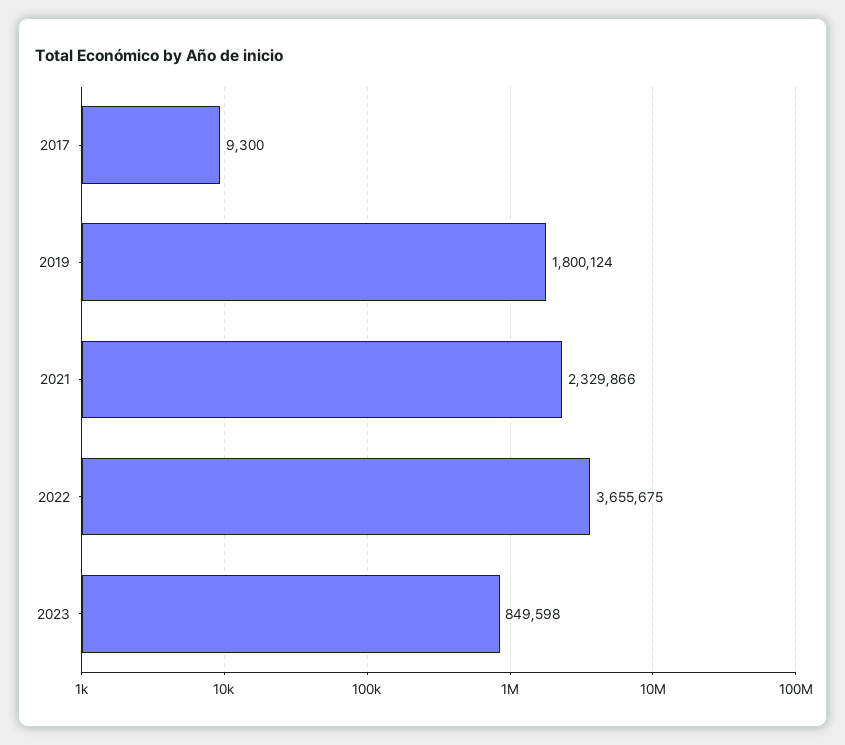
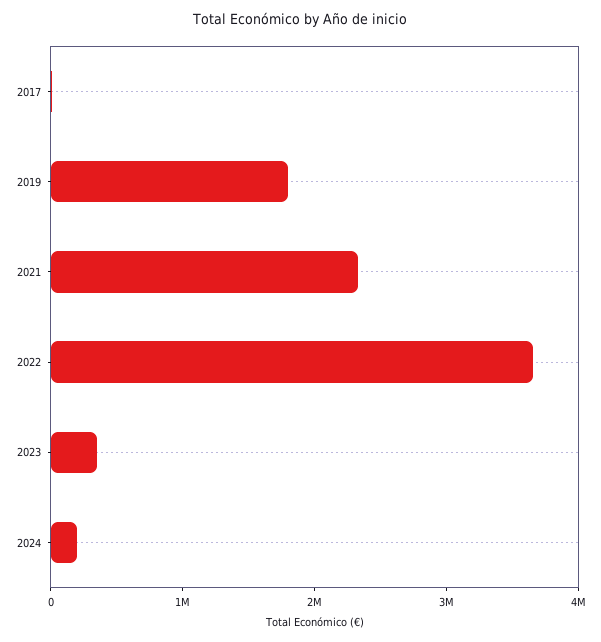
2023: 849598 -> 400000
2024: none -> 200000

